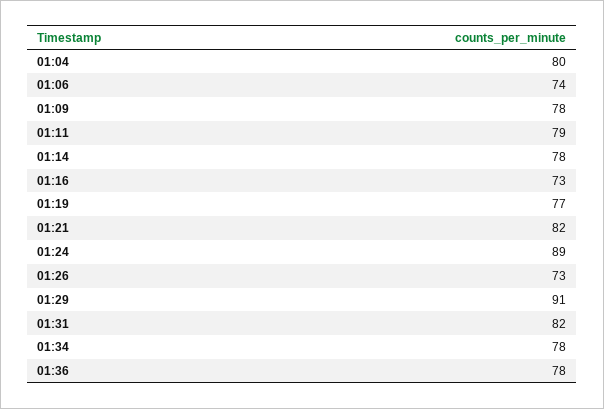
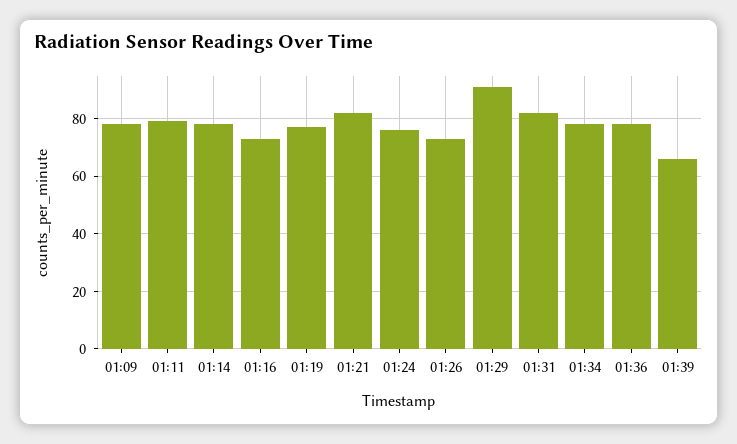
01:04: 80 -> none
01:06: 74 -> none
01:24: 89 -> 75
01:39: none -> 65

